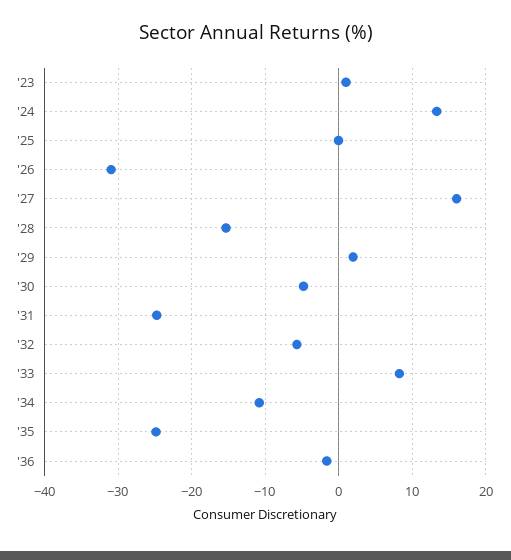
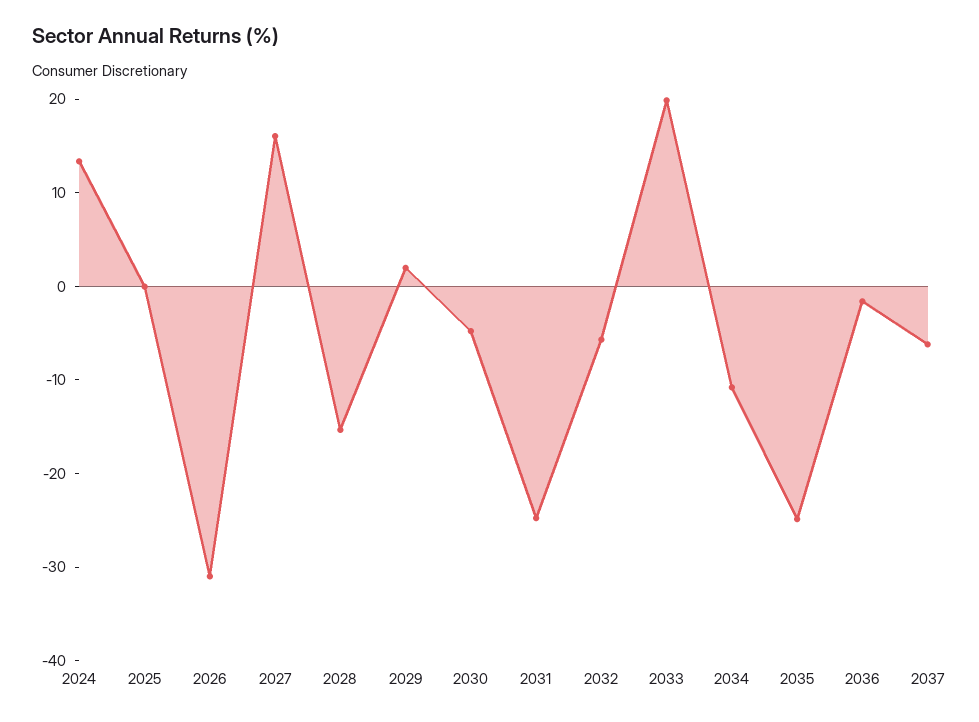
'23: 1 -> none
'33: 8 -> 20
2037: none -> -6

